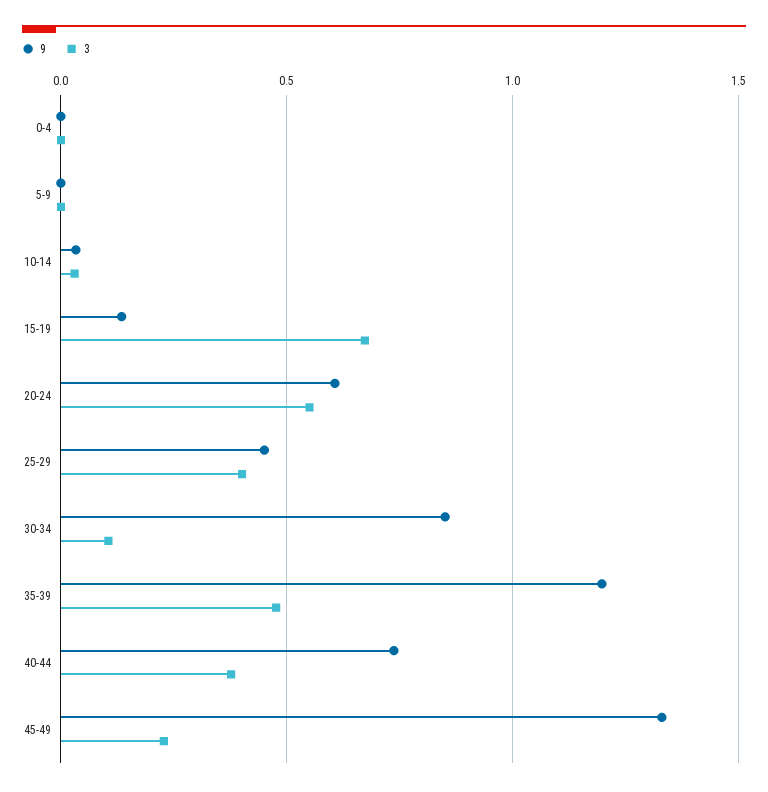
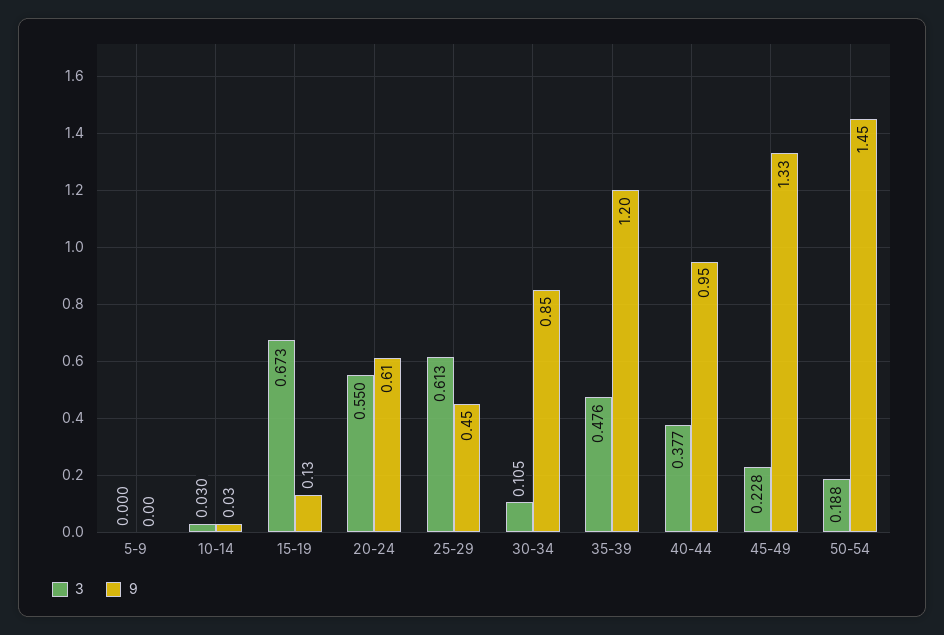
9, 0-4: 0 -> none
3, 0-4: 0 -> none
3, 25-29: 0.4 -> 0.613
9, 40-44: 0.75 -> 0.95
3, 50-54: none -> 0.188
9, 50-54: none -> 1.45

